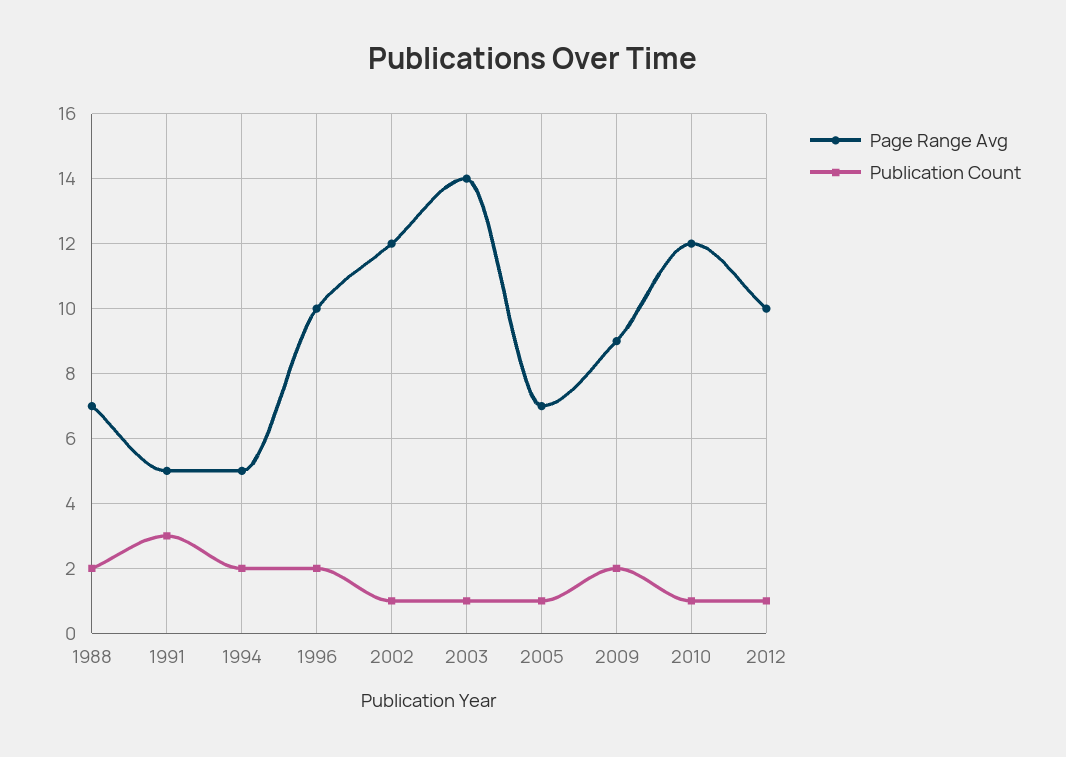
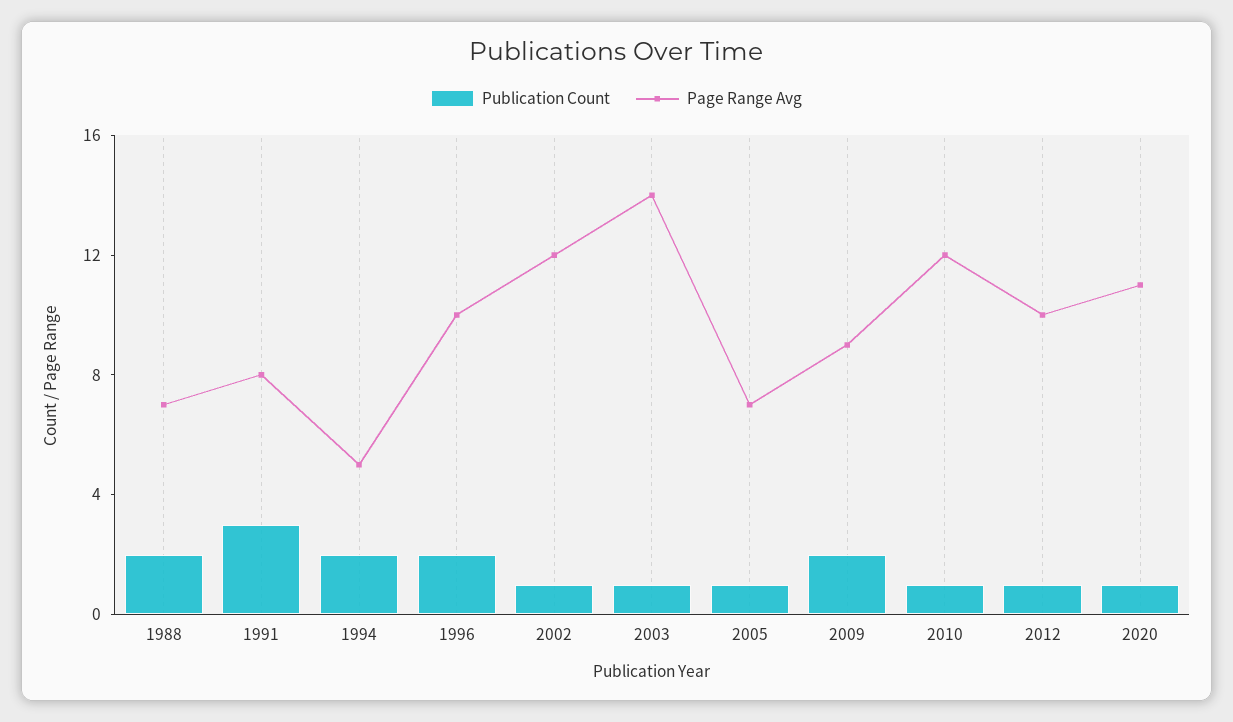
Page Range Avg, 1991: 5 -> 8
Publication Count, 2020: none -> 1
Page Range Avg, 2020: none -> 11

